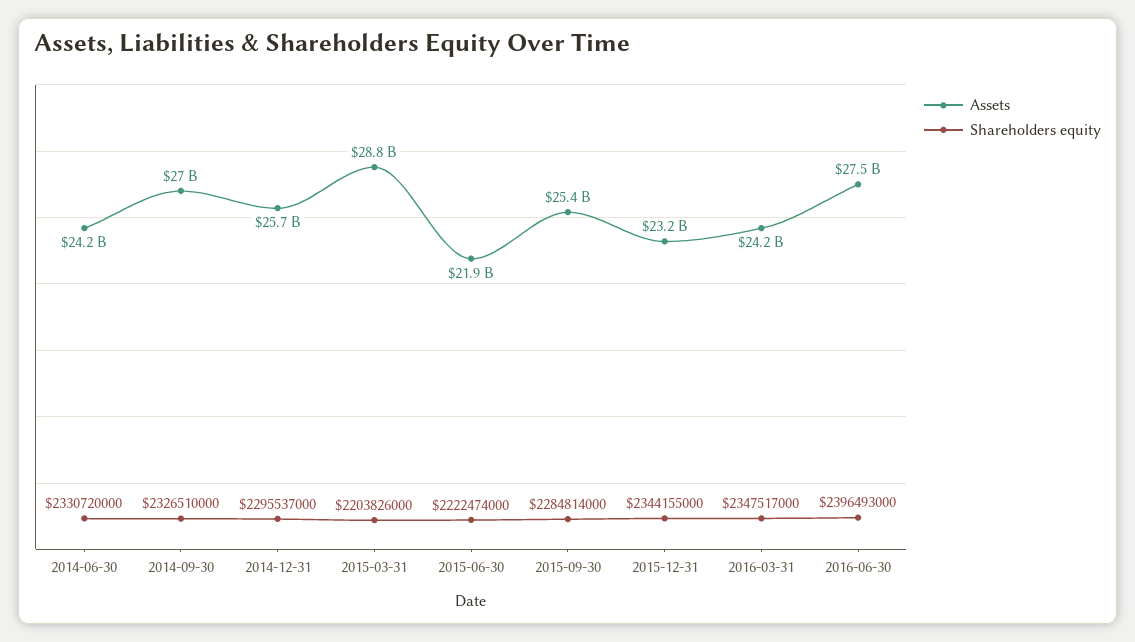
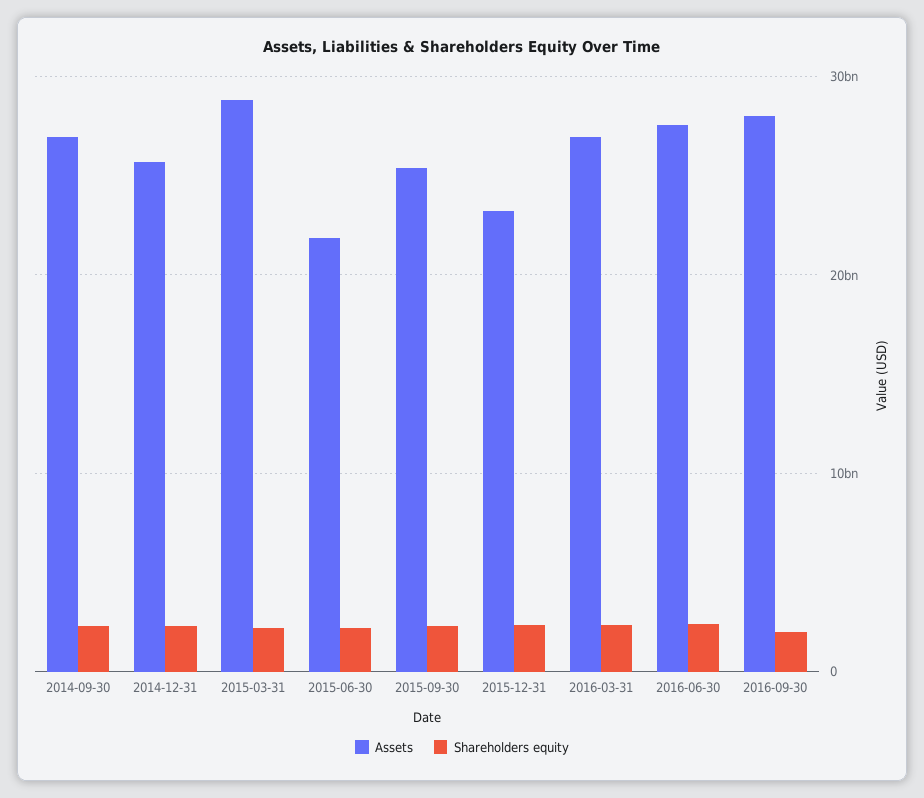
Assets, 2014-06-30: 24200000000 -> none
Shareholders equity, 2014-06-30: 2330720000 -> none
Assets, 2016-03-31: 24200000000 -> 27000000000
Assets, 2016-09-30: none -> 28000000000
Shareholders equity, 2016-09-30: none -> 2000000000

